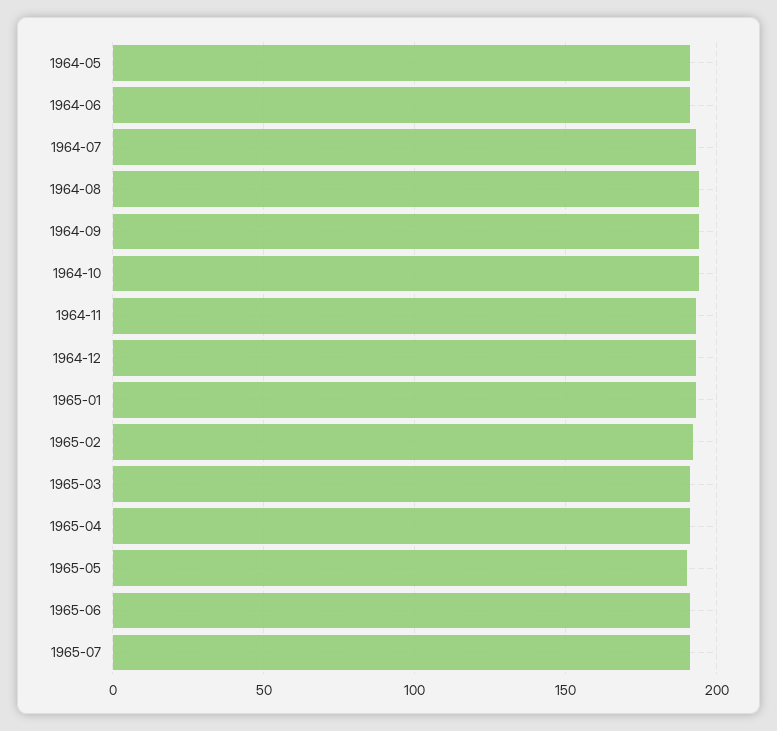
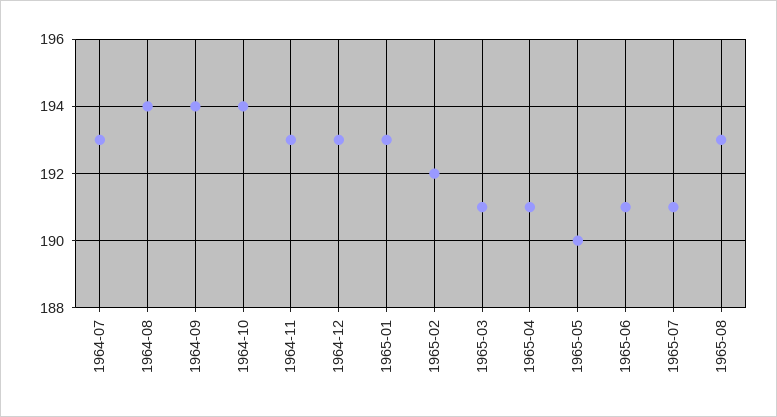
1964-05: 190 -> none
1964-06: 190 -> none
1965-08: none -> 193

